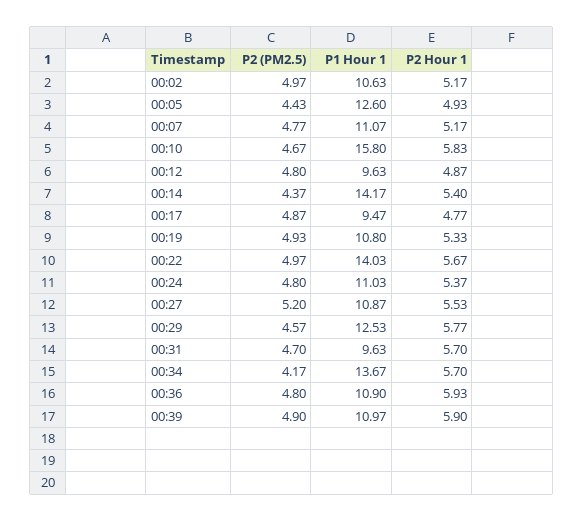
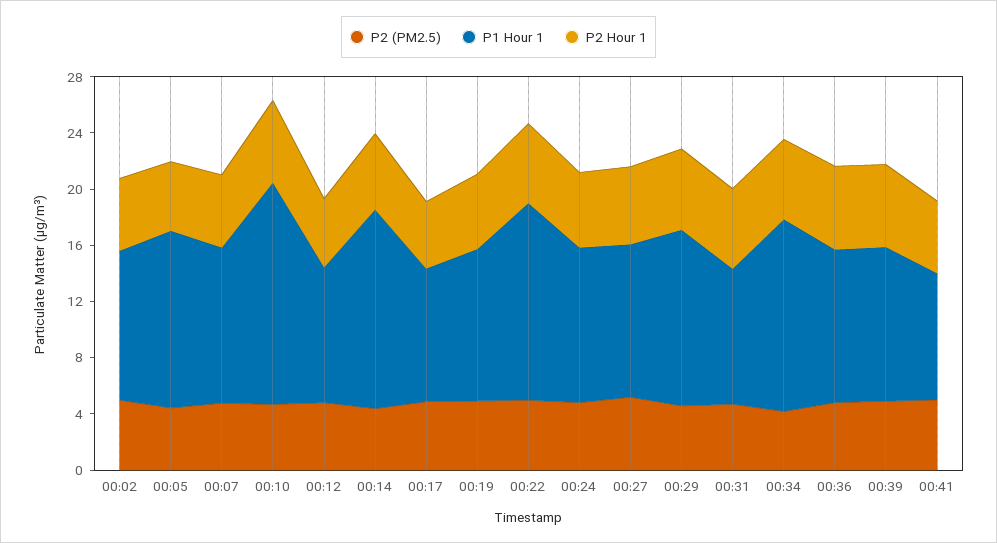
P2 (PM2.5), 00:41: none -> 5
P1 Hour 1, 00:41: none -> 9
P2 Hour 1, 00:41: none -> 5

